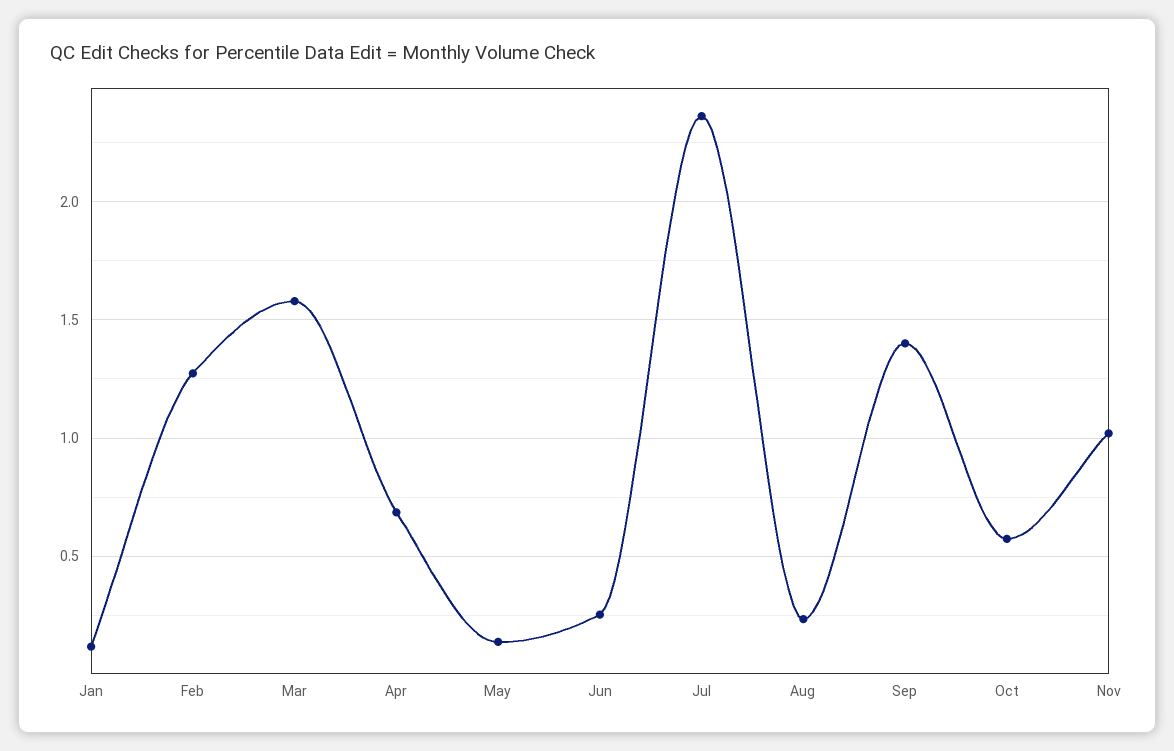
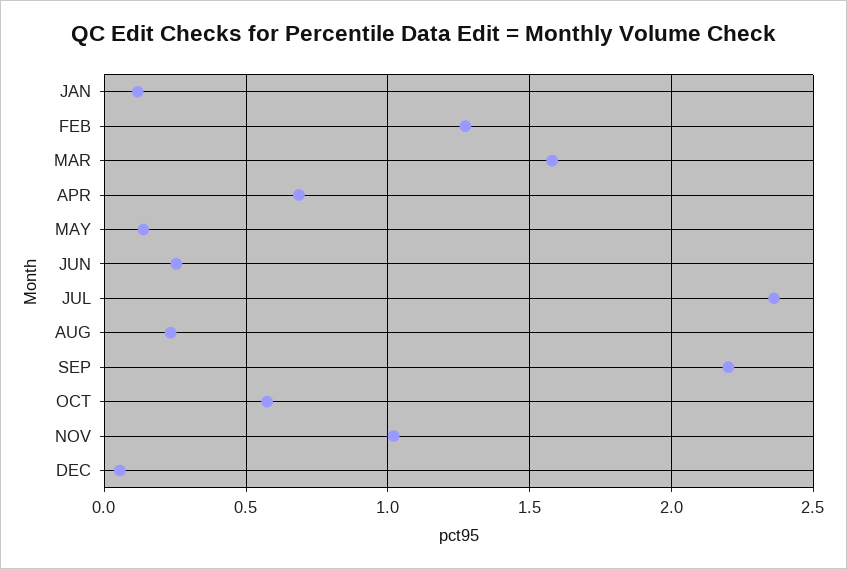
Sep: 1.4 -> 2.2
DEC: none -> 0.05

